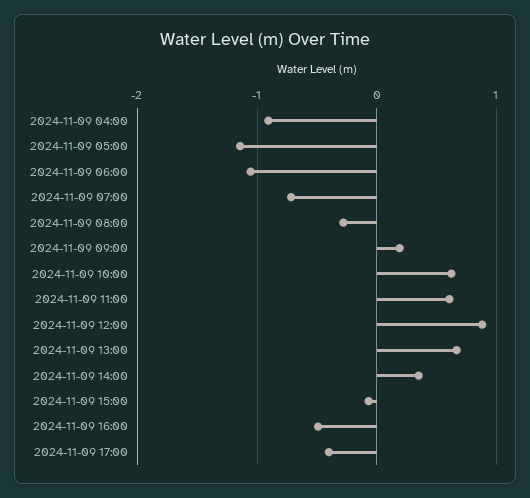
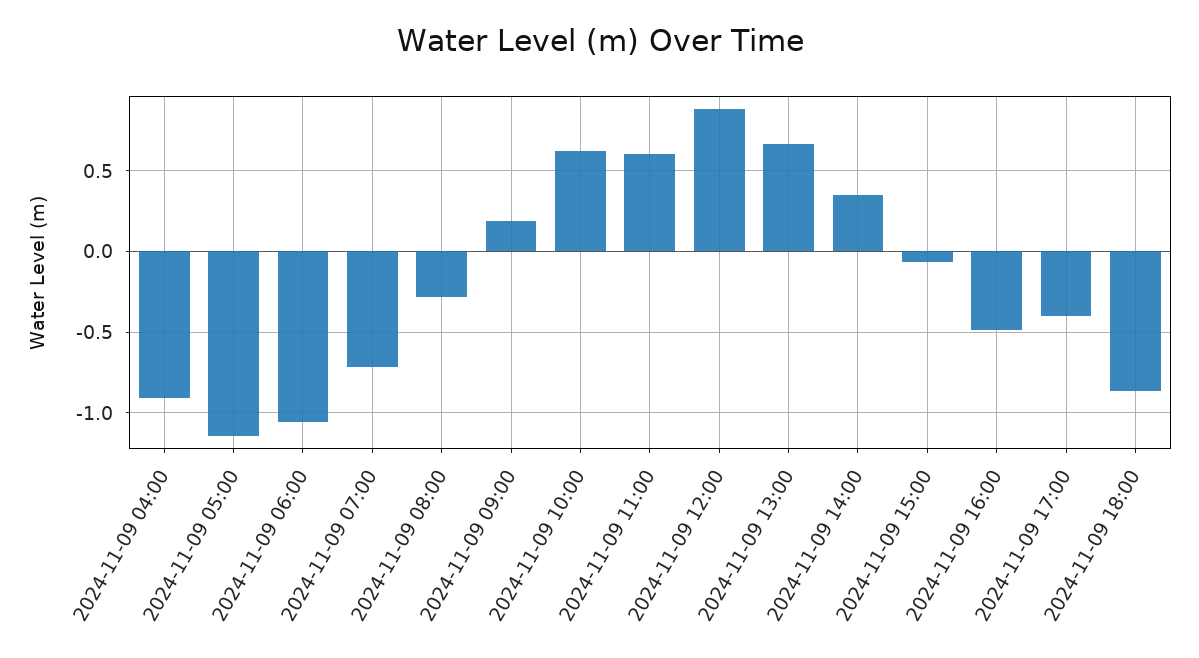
2024-11-09 18:00: none -> -0.85

